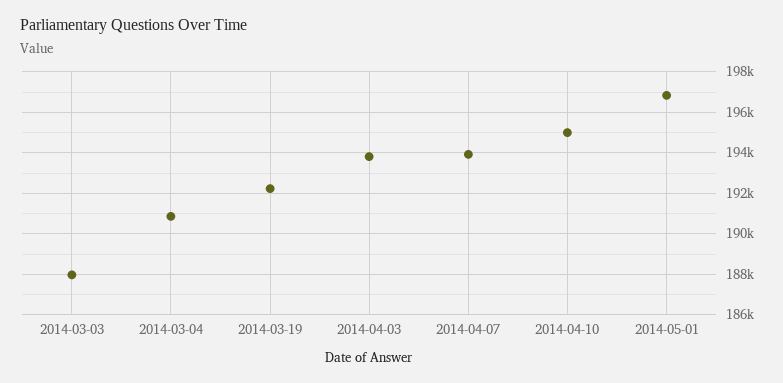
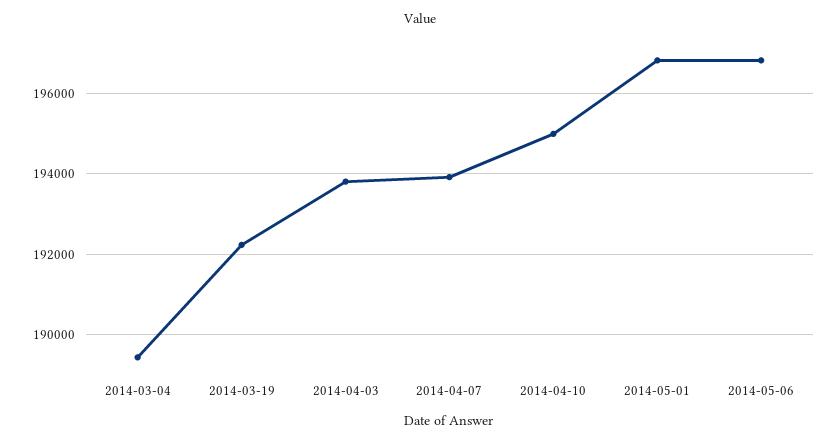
2014-03-03: 188000 -> none
2014-03-04: 191000 -> 189400
2014-05-06: none -> 196800

